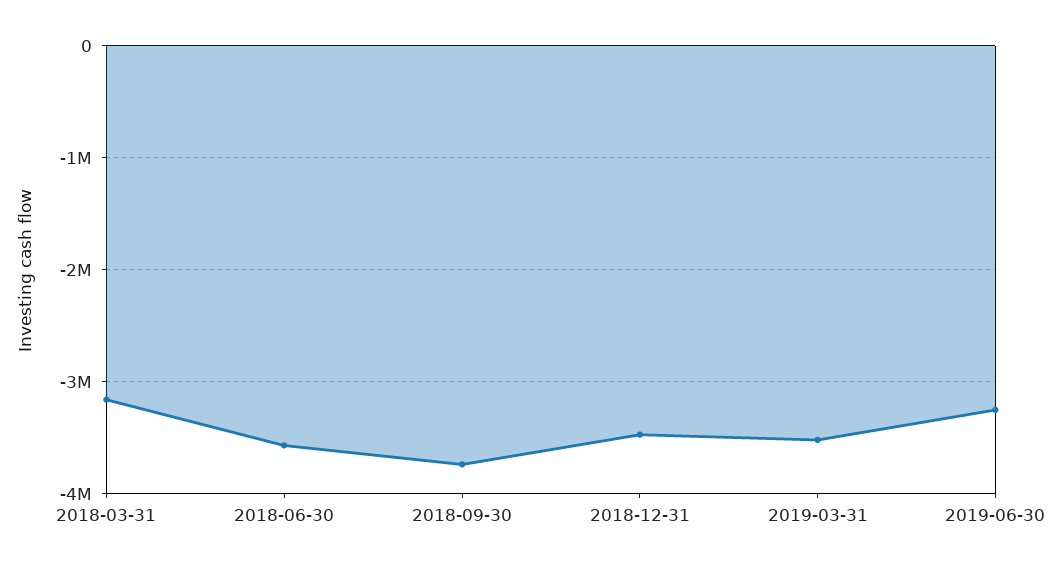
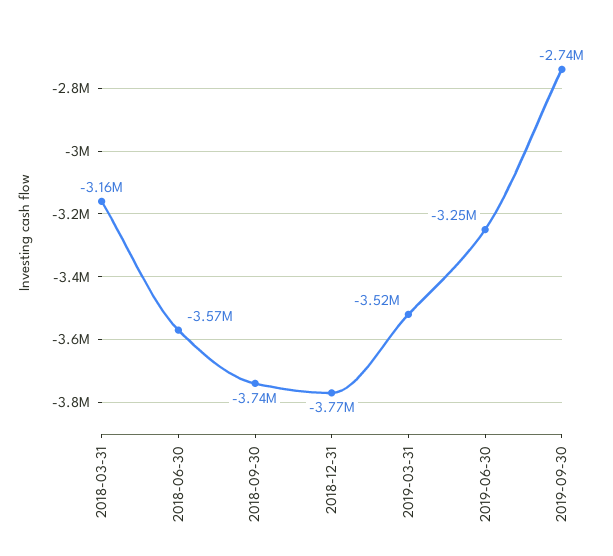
2018-12-31: -3500000 -> -3770000
2019-09-30: none -> -2740000

